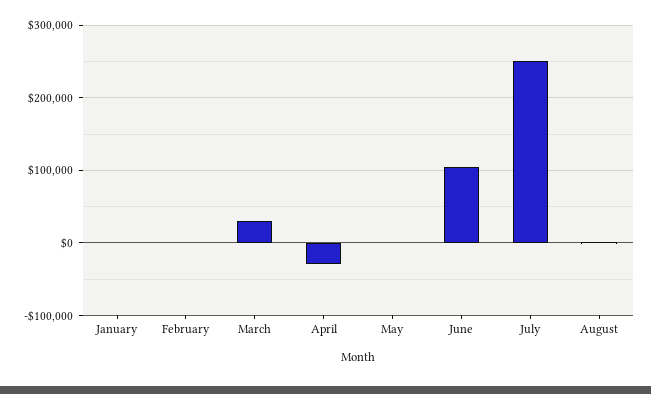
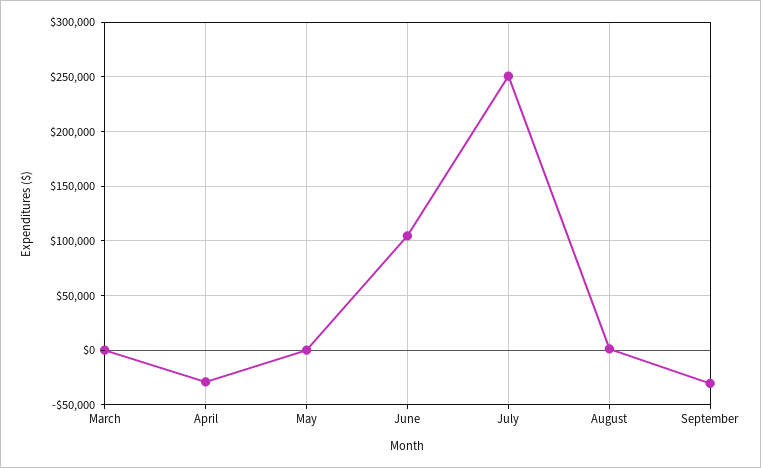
January: 0 -> none
February: 0 -> none
March: 30000 -> 0
September: none -> -30000

